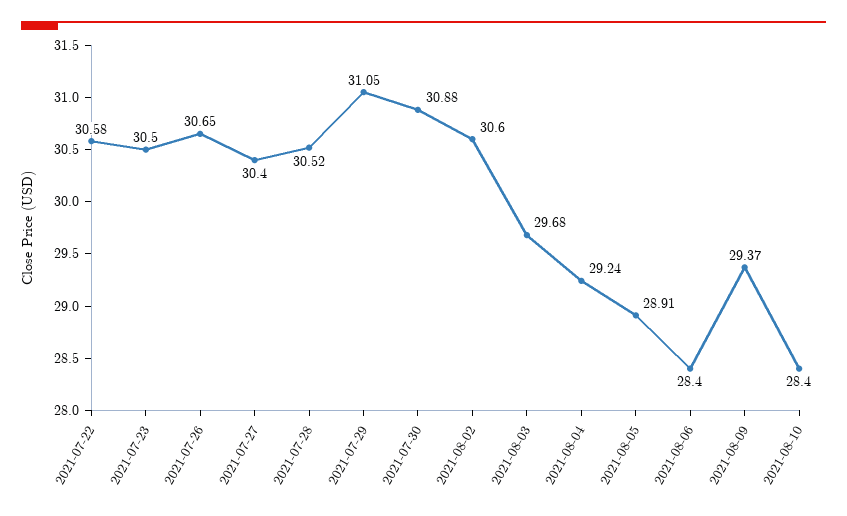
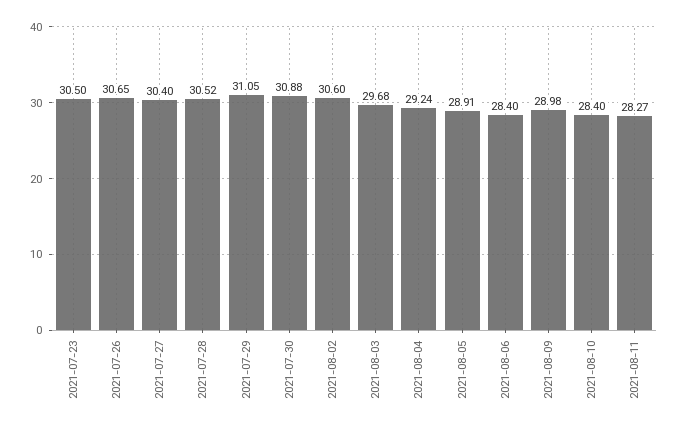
2021-07-22: 30.58 -> none
2021-08-09: 29.37 -> 28.98
2021-08-11: none -> 28.27

